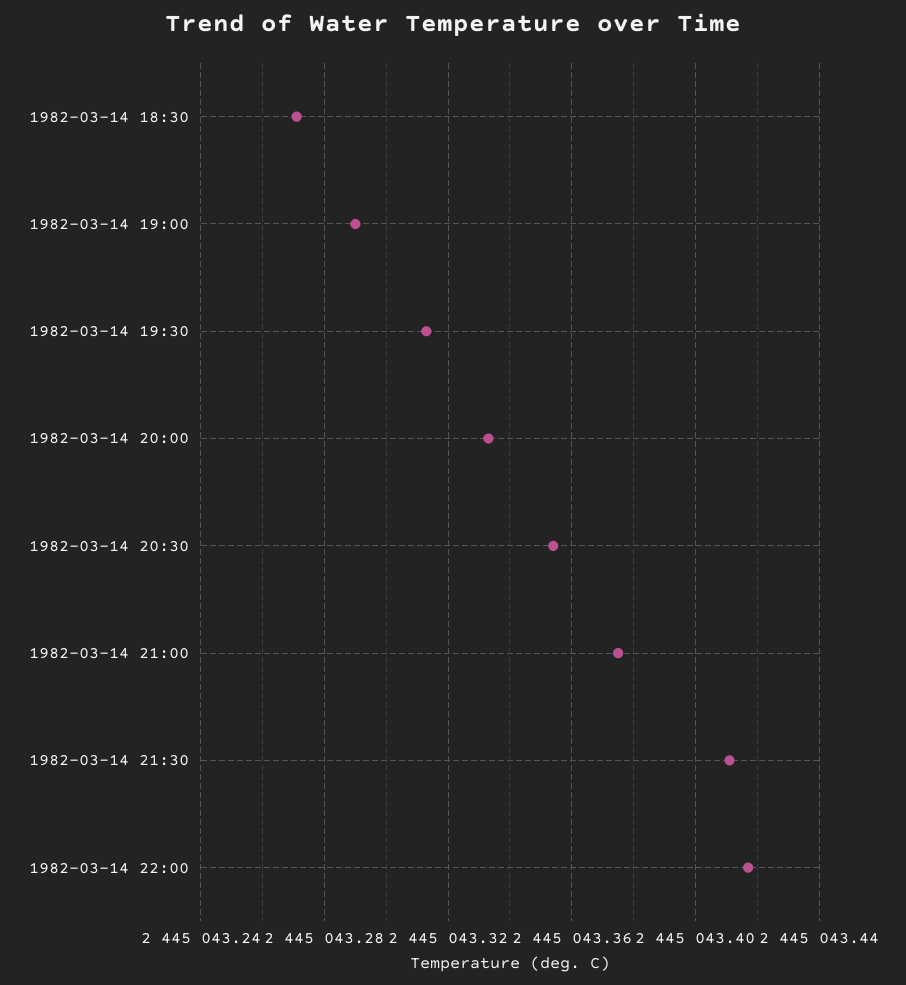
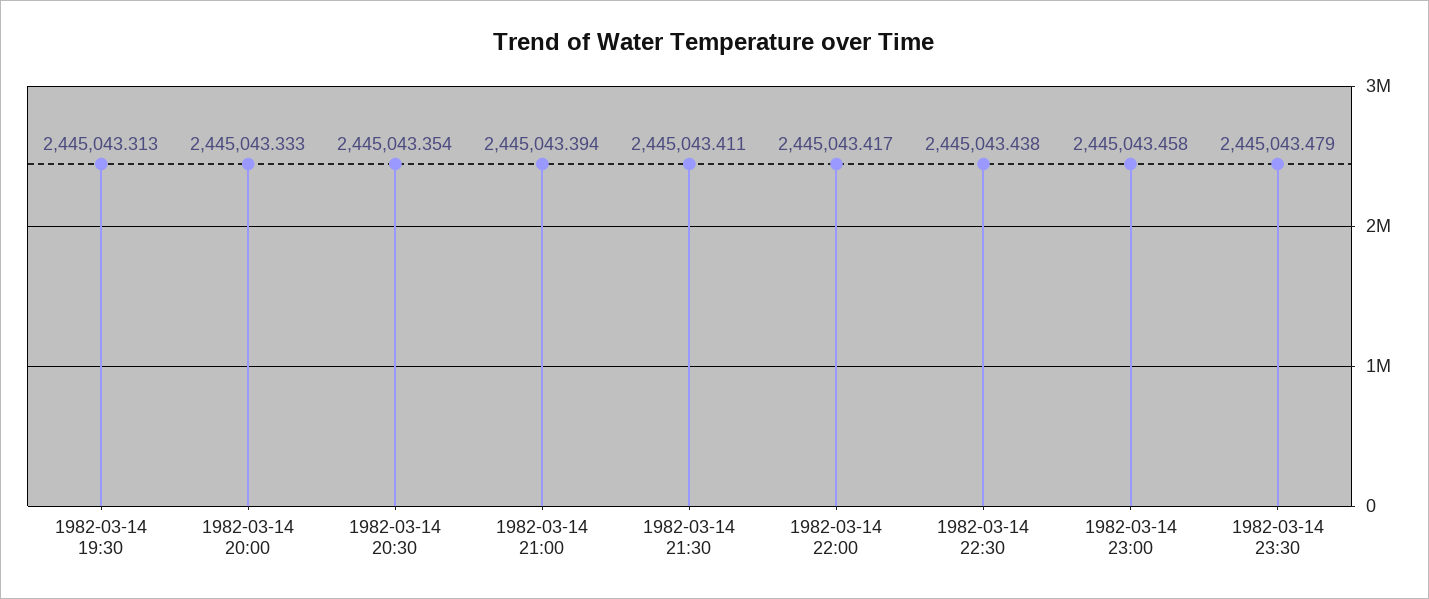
1982-03-14 18:30: 2445043.27 -> none
1982-03-14 19:00: 2445043.29 -> none
1982-03-14 21:00: 2445043.375 -> 2445043.394
1982-03-14 22:30: none -> 2445043.438
1982-03-14 23:00: none -> 2445043.458
1982-03-14 23:30: none -> 2445043.479

